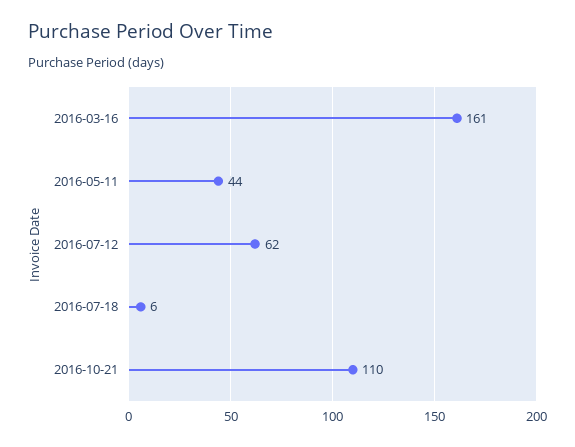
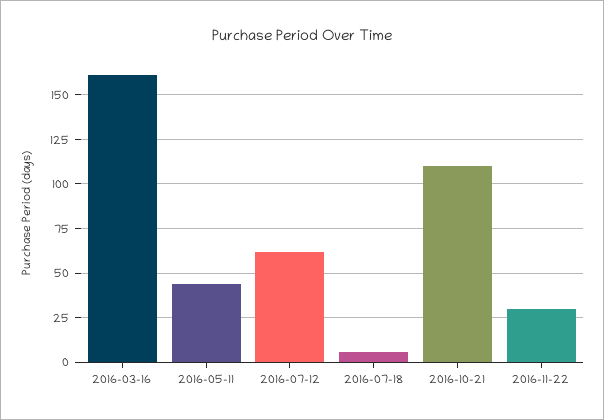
2016-11-22: none -> 30

